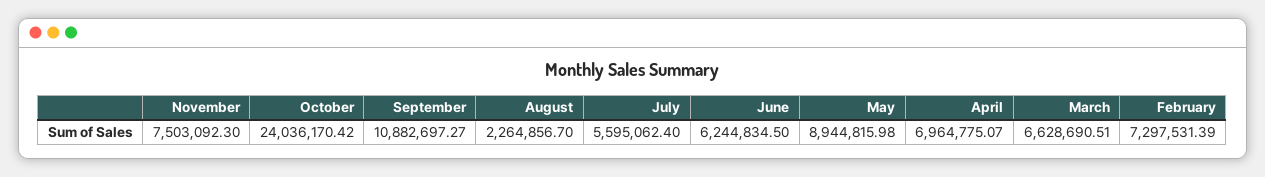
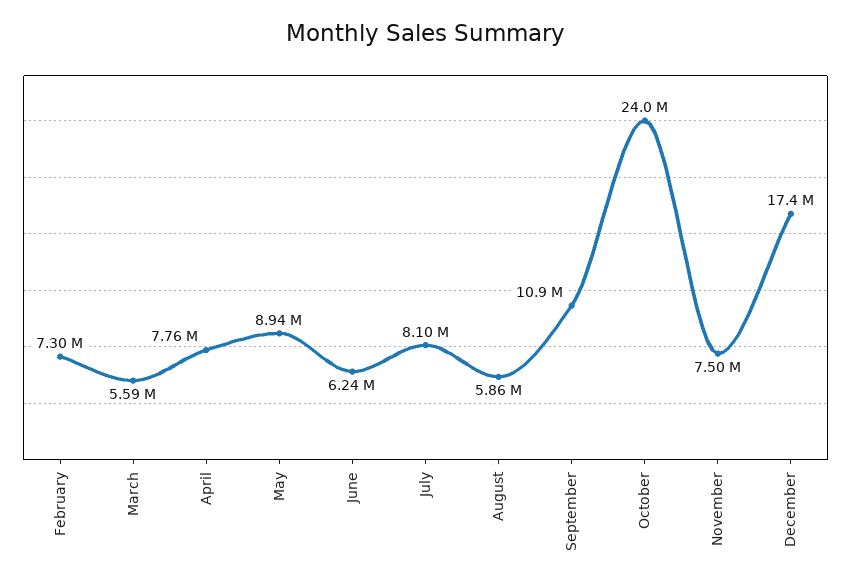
August: 2264856.7 -> 5860000
July: 5595062.4 -> 8100000
April: 6964775.07 -> 7760000
March: 6628690.51 -> 5590000
December: none -> 17400000

